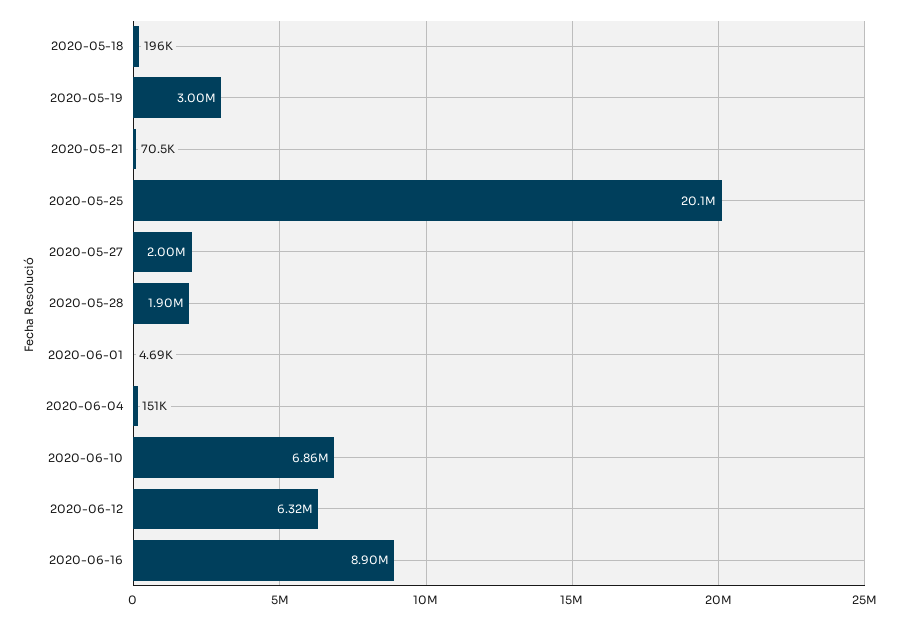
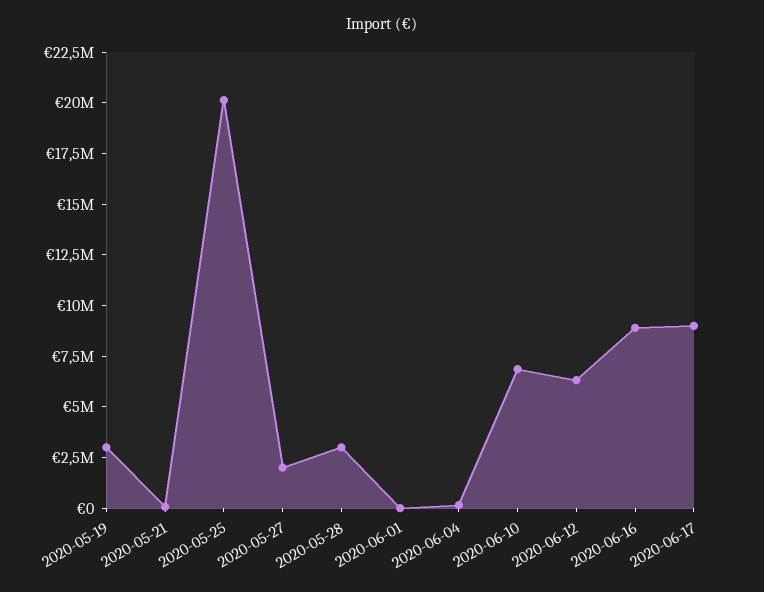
2020-05-18: 196000 -> none
2020-05-28: 1900000 -> 3000000
2020-06-17: none -> 9000000

